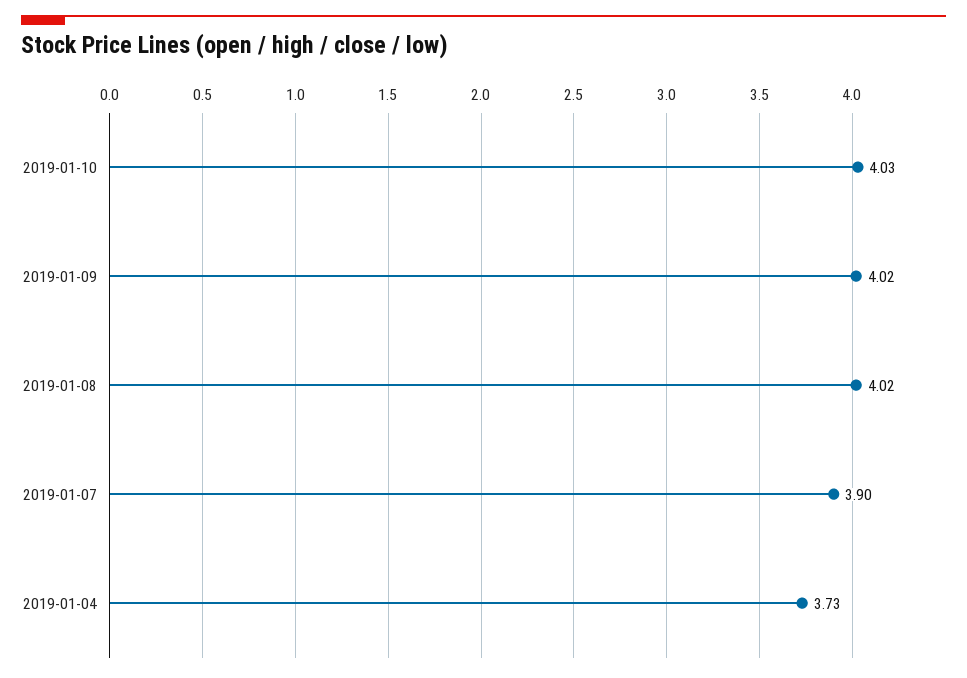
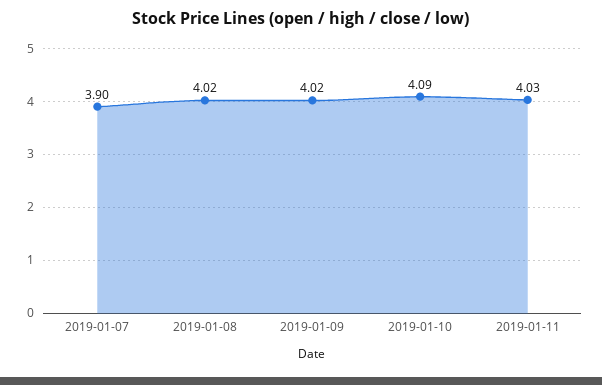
2019-01-10: 4.03 -> 4.09
2019-01-04: 3.73 -> none
2019-01-11: none -> 4.03

